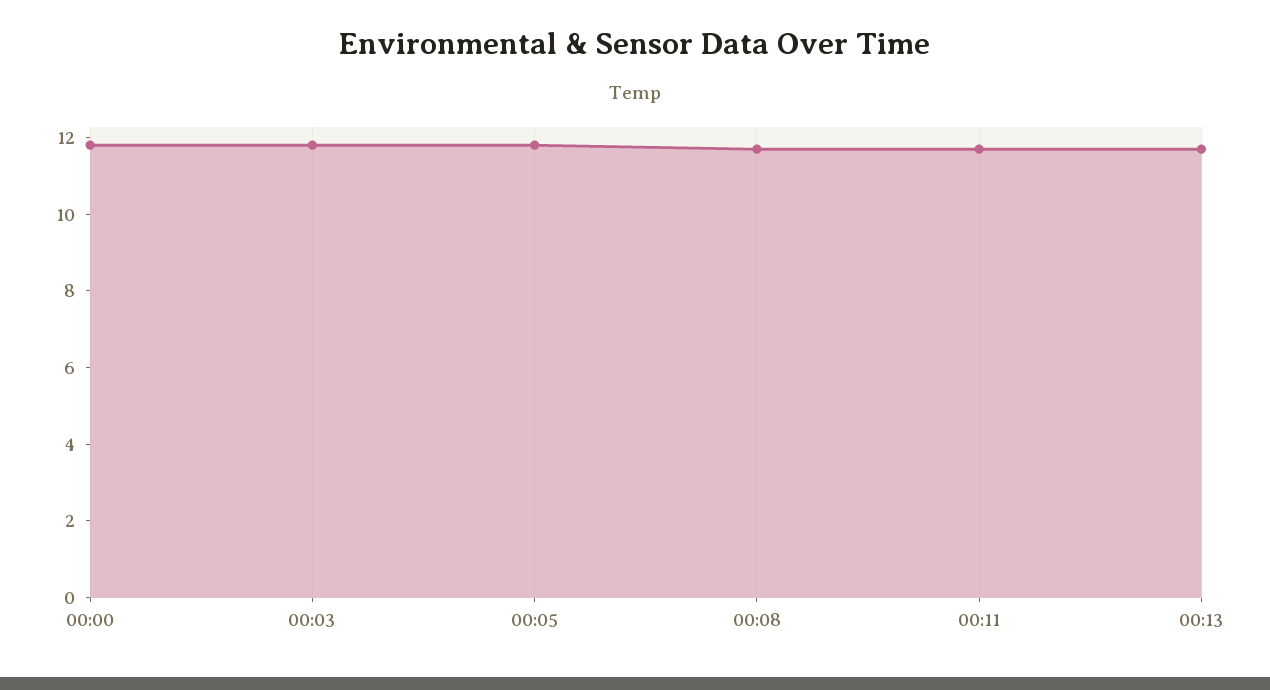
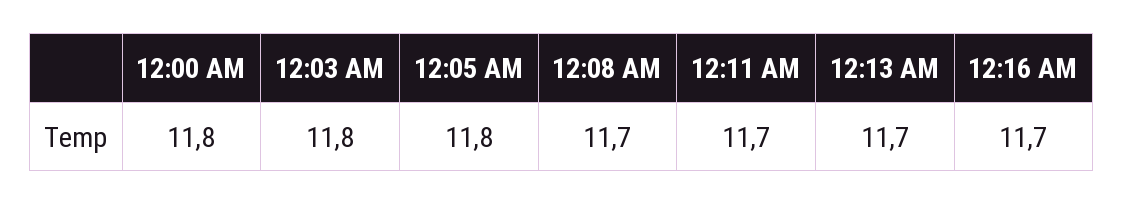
12:16 AM: none -> 11.7

